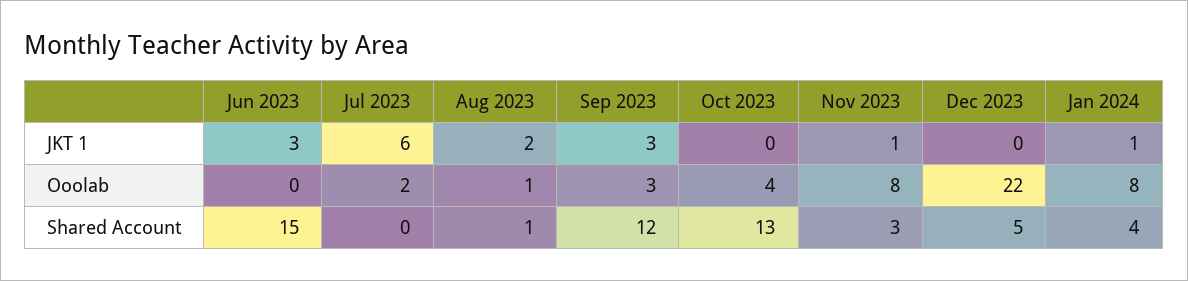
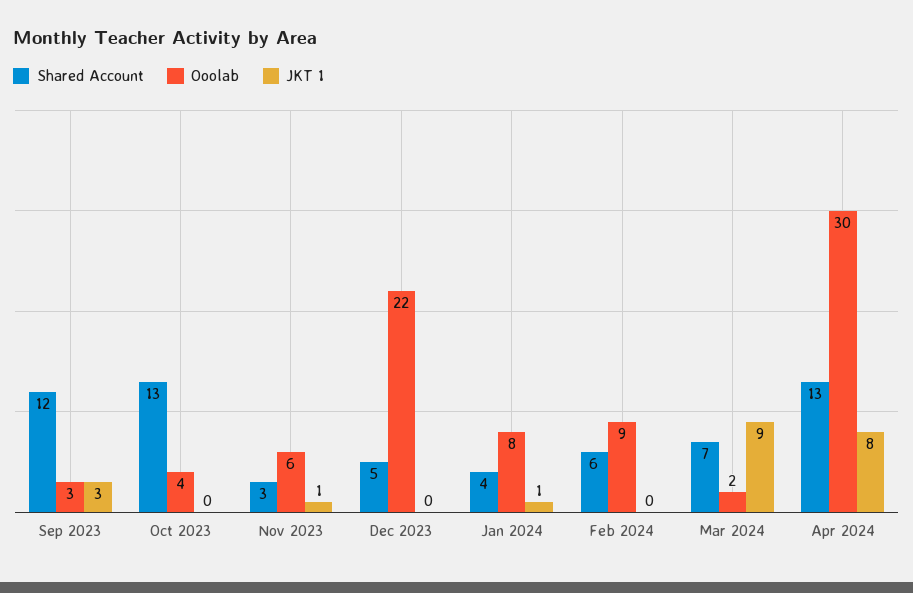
JKT 1, Jun 2023: 3 -> none
JKT 1, Jul 2023: 6 -> none
JKT 1, Aug 2023: 2 -> none
Ooolab, Jun 2023: 0 -> none
Ooolab, Jul 2023: 2 -> none
Ooolab, Aug 2023: 1 -> none
Ooolab, Nov 2023: 8 -> 6
Shared Account, Jun 2023: 15 -> none
Shared Account, Jul 2023: 0 -> none
Shared Account, Aug 2023: 1 -> none
Shared Account, Feb 2024: none -> 6
Ooolab, Feb 2024: none -> 9
JKT 1, Feb 2024: none -> 0
Shared Account, Mar 2024: none -> 7
Ooolab, Mar 2024: none -> 2
JKT 1, Mar 2024: none -> 9
Shared Account, Apr 2024: none -> 13
Ooolab, Apr 2024: none -> 30
JKT 1, Apr 2024: none -> 8

